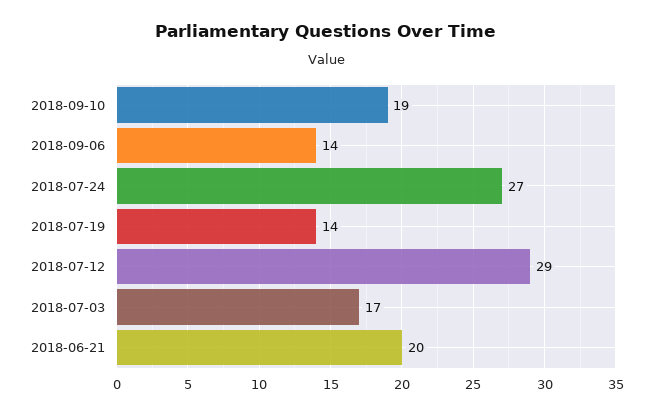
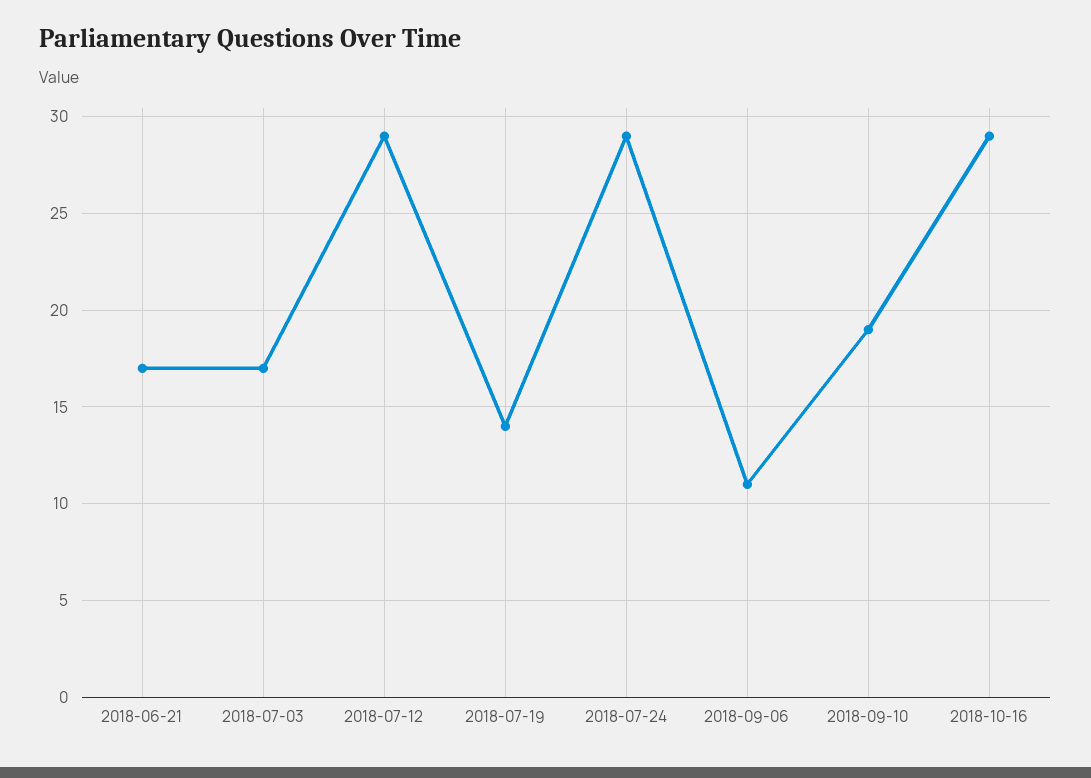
2018-09-06: 14 -> 11
2018-07-24: 27 -> 29
2018-06-21: 20 -> 17
2018-10-16: none -> 29

